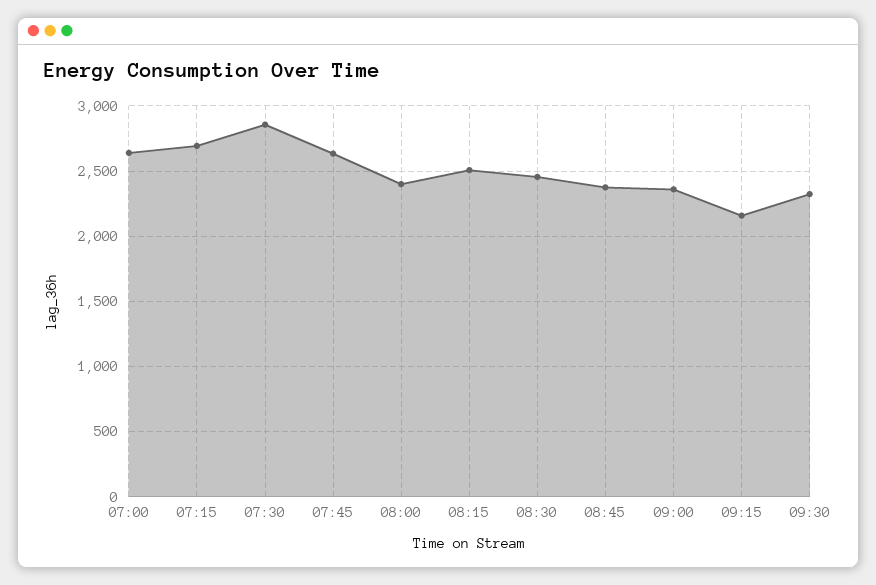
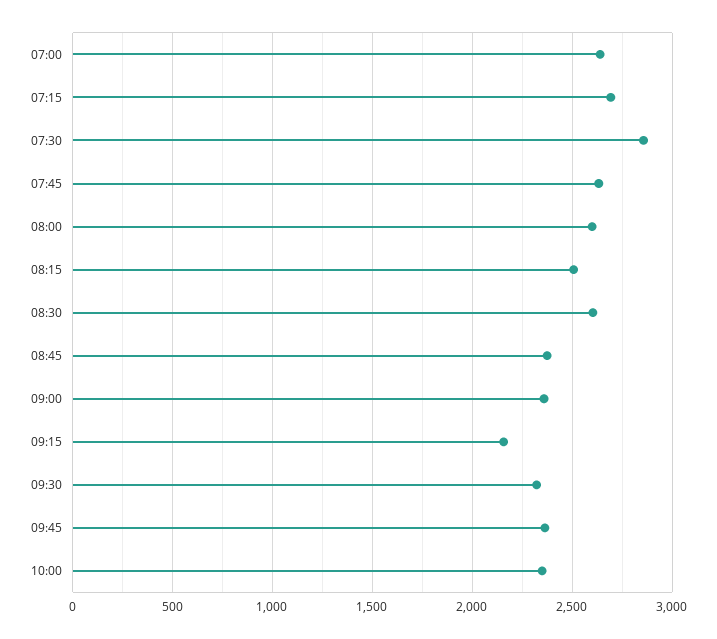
08:00: 2400 -> 2600
08:30: 2450 -> 2600
09:45: none -> 2350
10:00: none -> 2350

